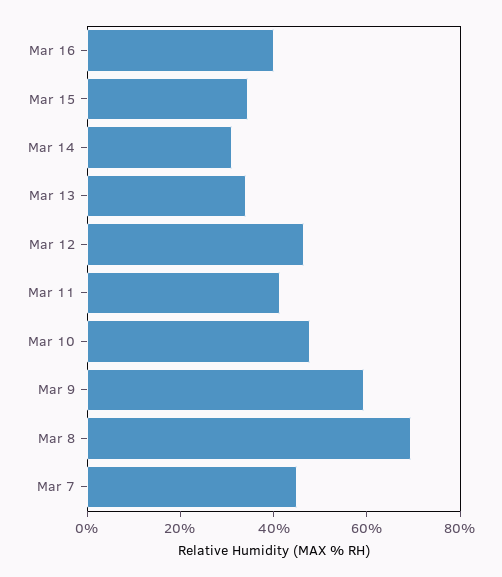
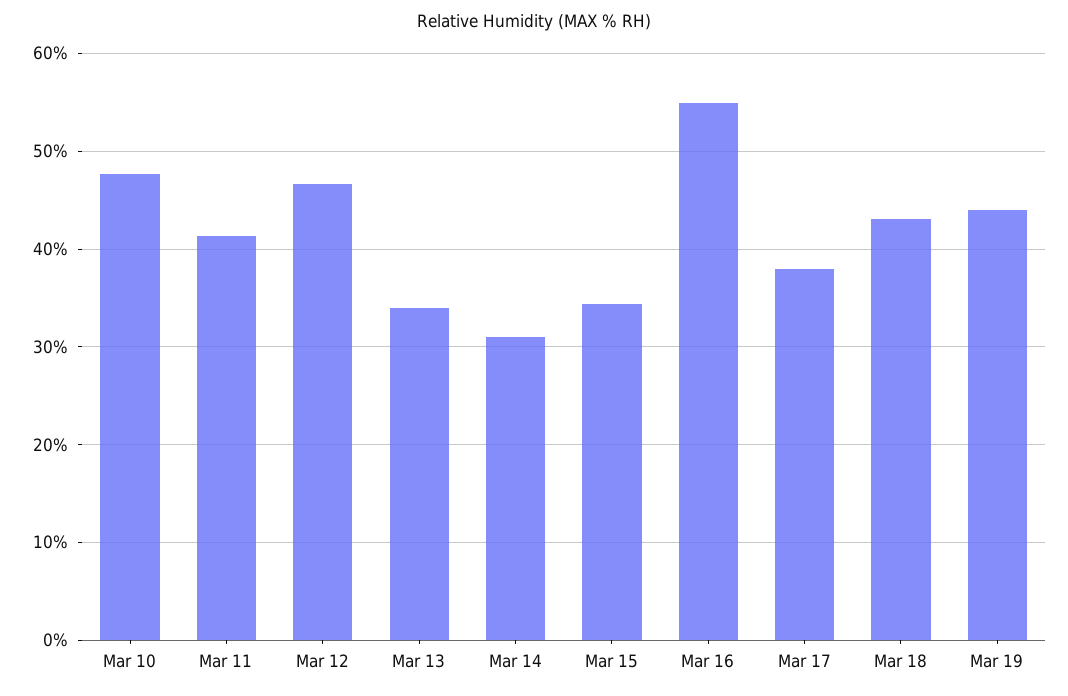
Mar 16: 40 -> 55
Mar 9: 60 -> none
Mar 8: 70 -> none
Mar 7: 45 -> none
Mar 17: none -> 38
Mar 18: none -> 43
Mar 19: none -> 44

